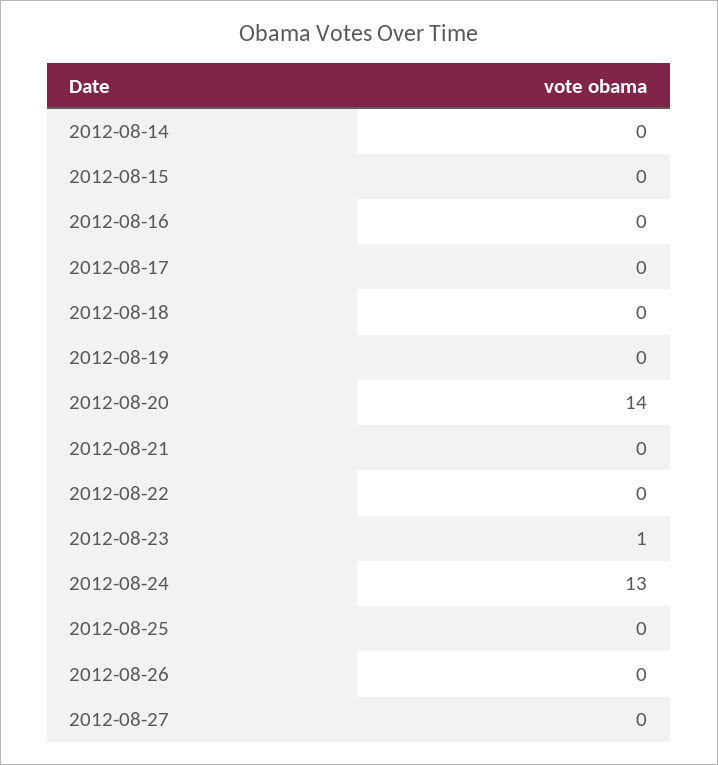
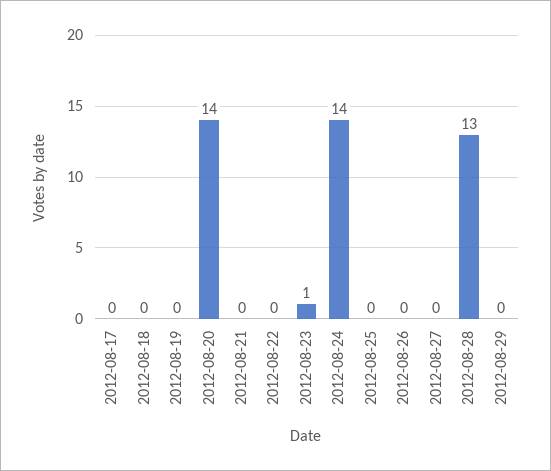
2012-08-14: 0 -> none
2012-08-15: 0 -> none
2012-08-16: 0 -> none
2012-08-24: 13 -> 14
2012-08-28: none -> 13
2012-08-29: none -> 0

